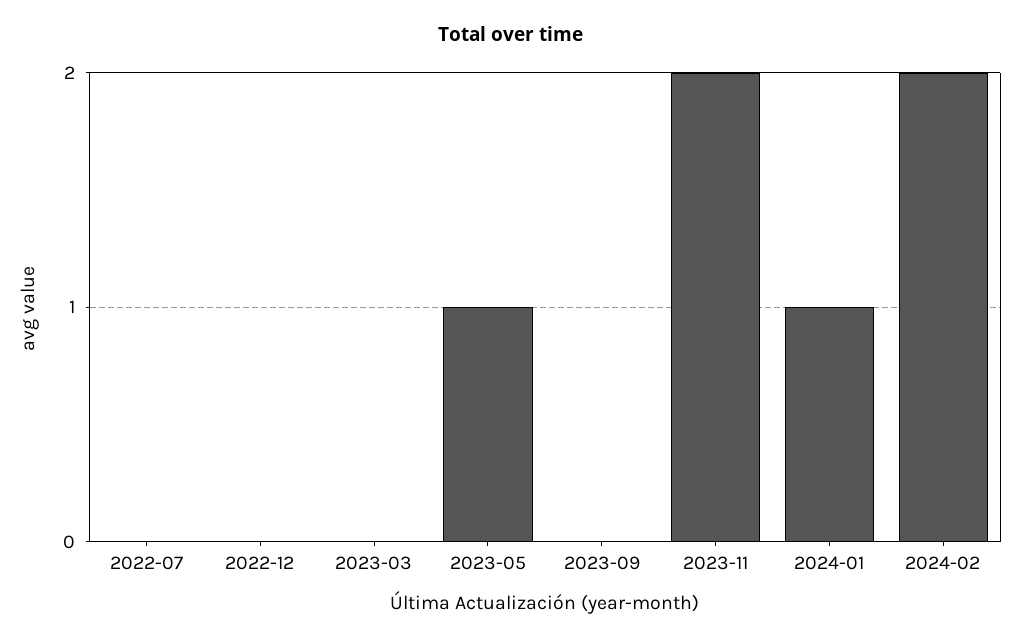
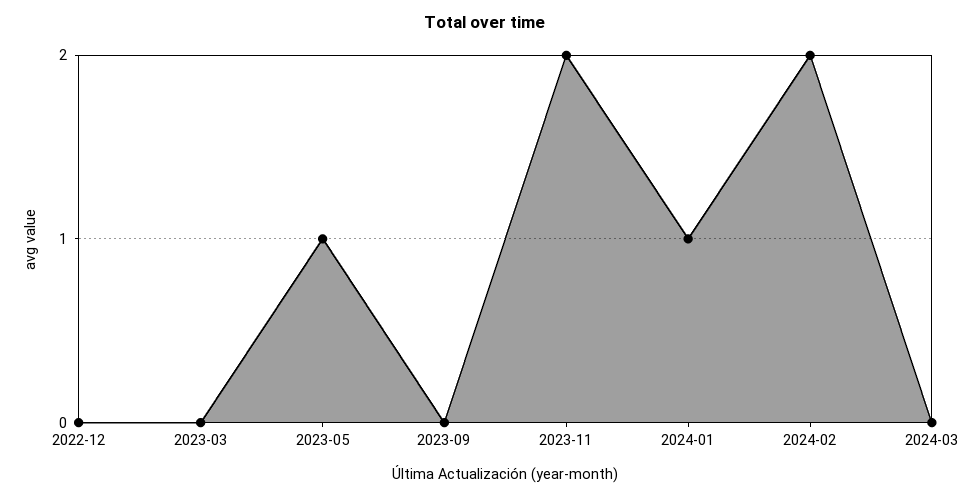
2022-07: 0 -> none
2024-03: none -> 0

